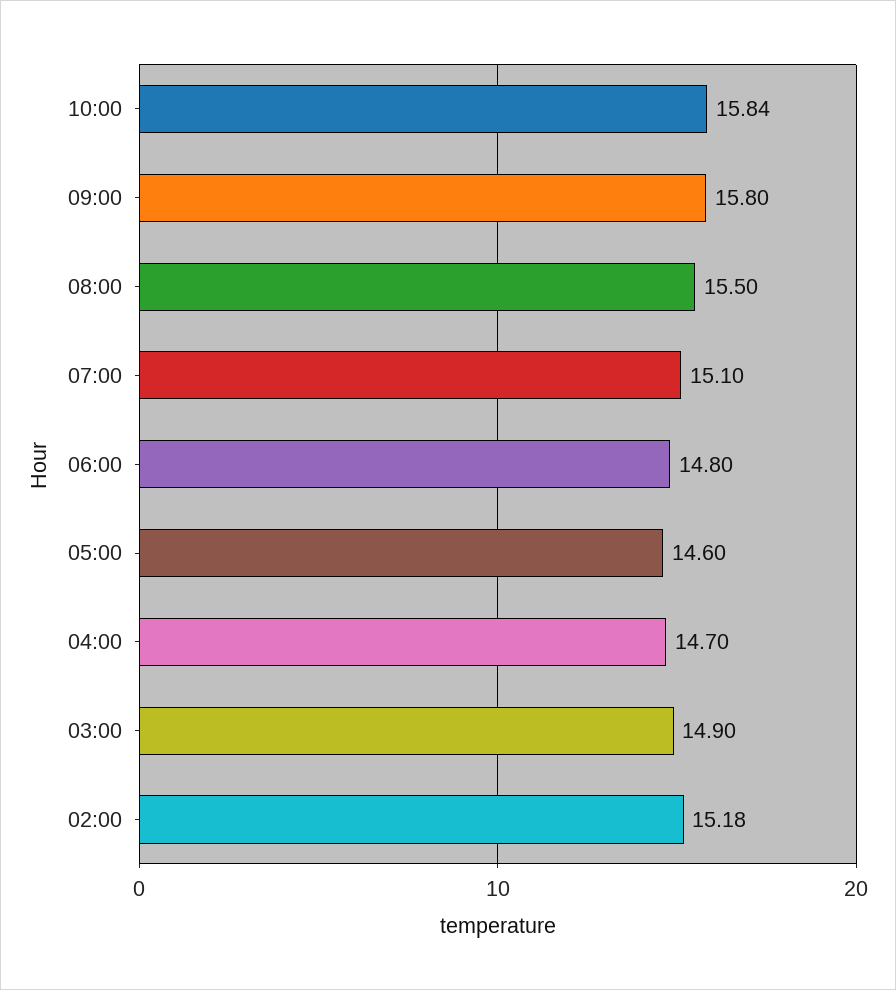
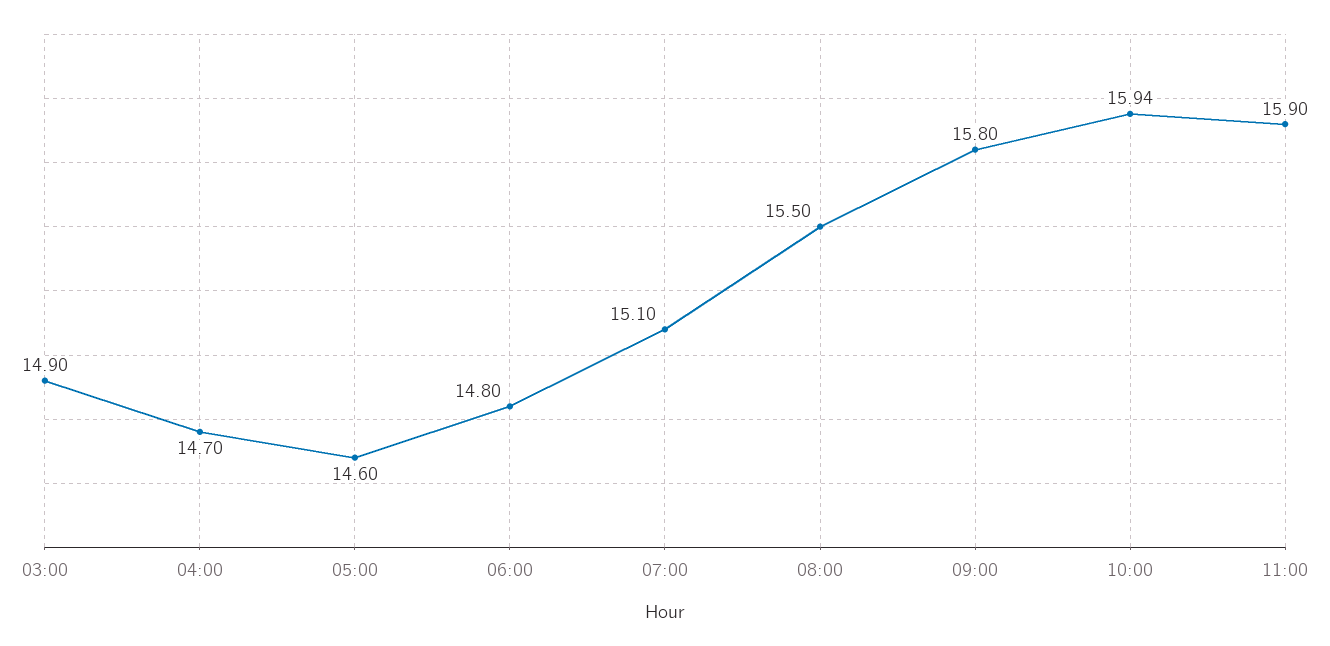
10:00: 15.84 -> 15.94
02:00: 15.18 -> none
11:00: none -> 15.9

